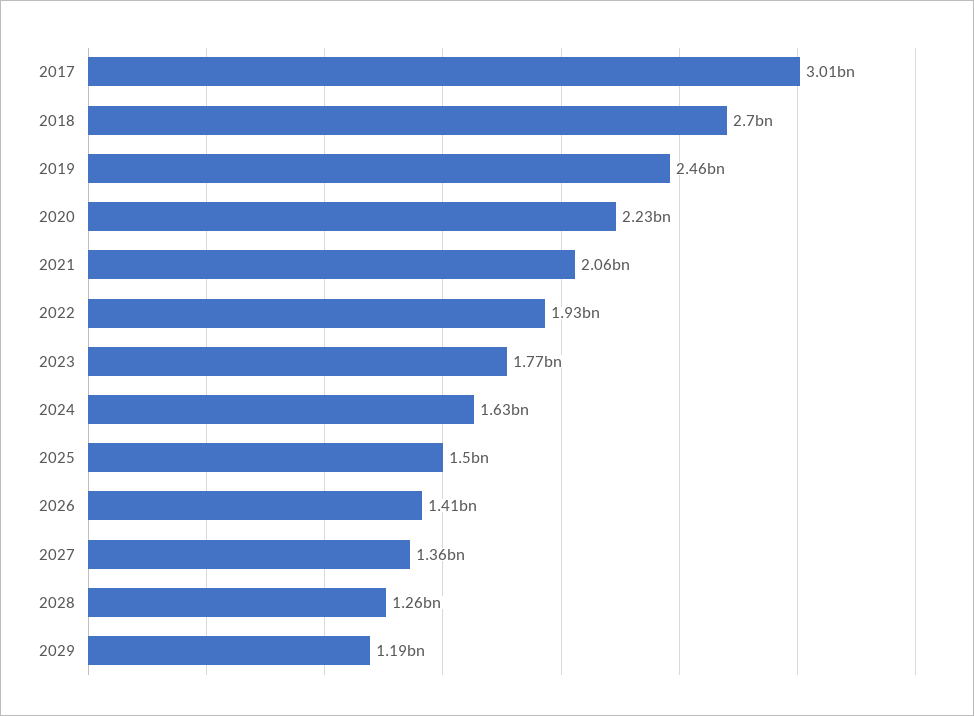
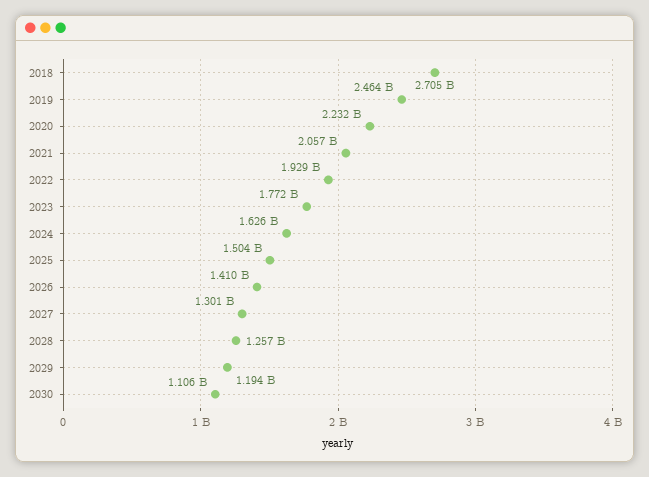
2017: 3010000000 -> none
2027: 1360000000 -> 1301000000
2030: none -> 1106000000

